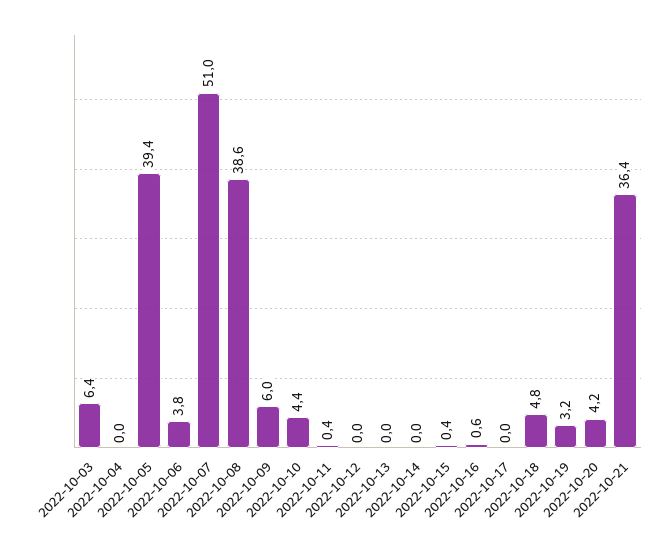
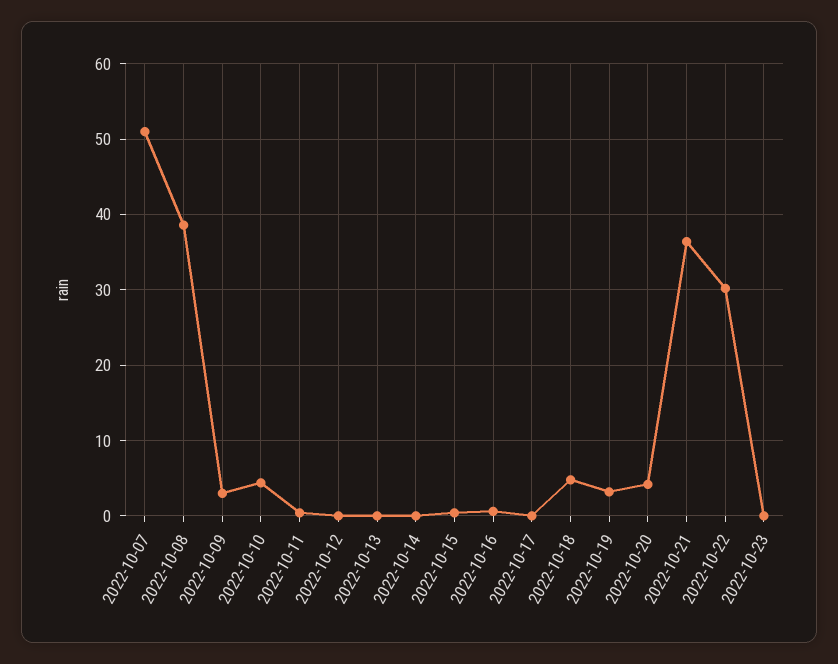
2022-10-03: 6.4 -> none
2022-10-04: 0 -> none
2022-10-05: 39.4 -> none
2022-10-06: 3.8 -> none
2022-10-09: 6 -> 3
2022-10-22: none -> 30
2022-10-23: none -> 0

